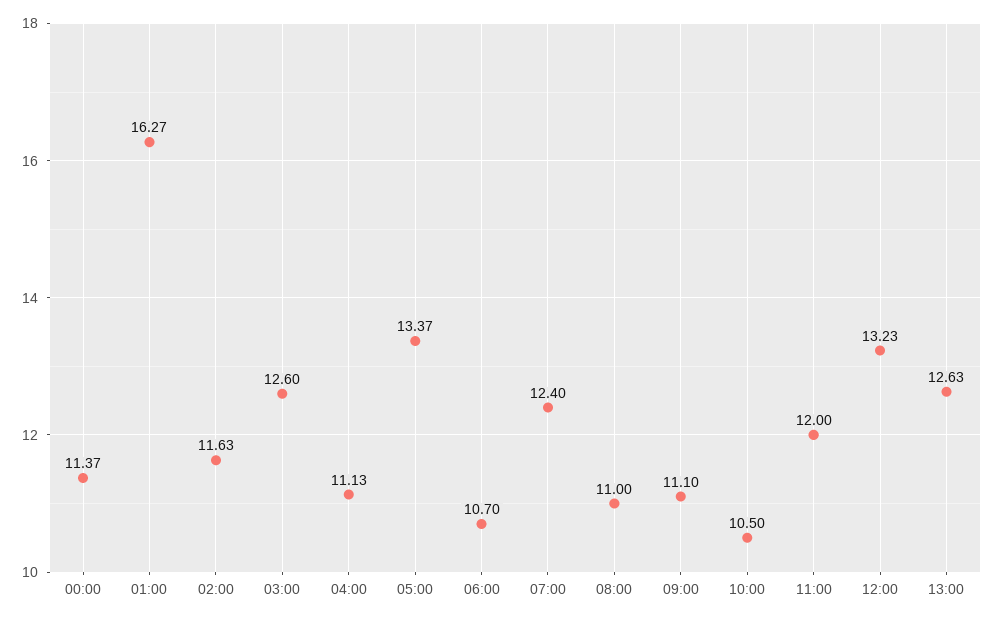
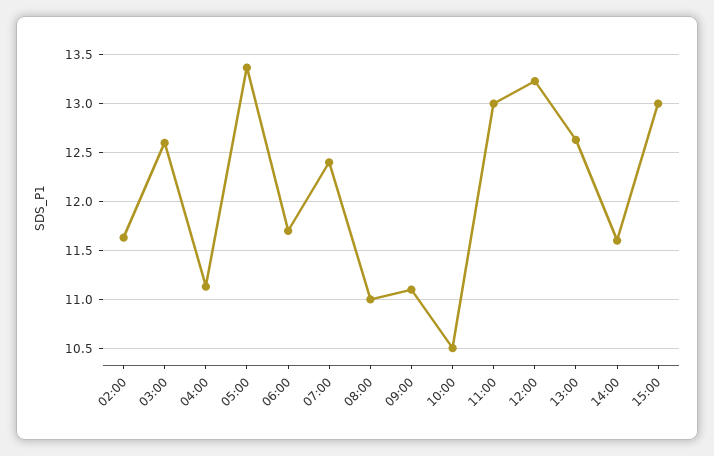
00:00: 11.37 -> none
01:00: 16.27 -> none
06:00: 10.7 -> 11.7
11:00: 12 -> 13
14:00: none -> 11.6
15:00: none -> 13

